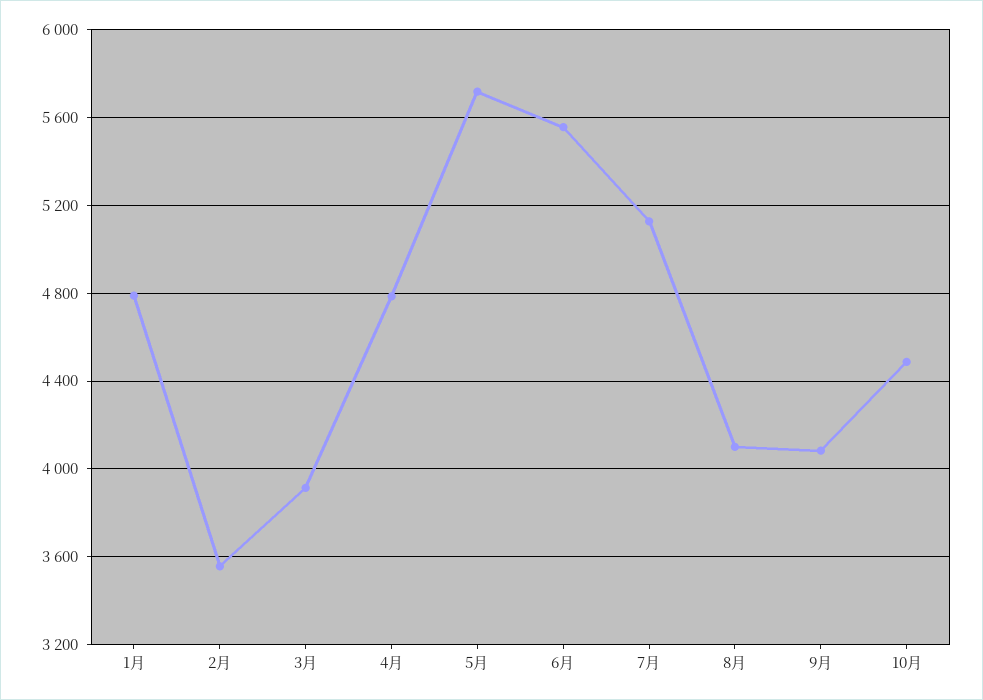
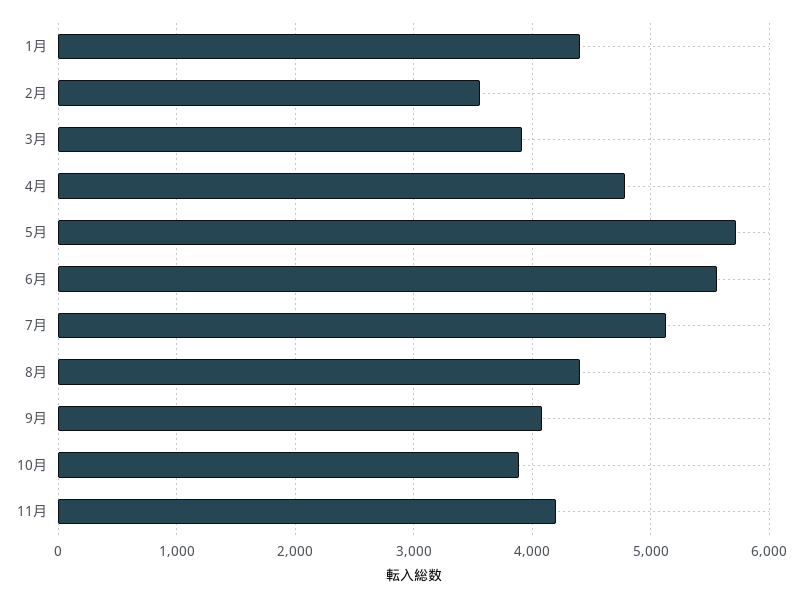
1月: 4800 -> 4400
8月: 4100 -> 4400
10月: 4500 -> 3900
11月: none -> 4200

